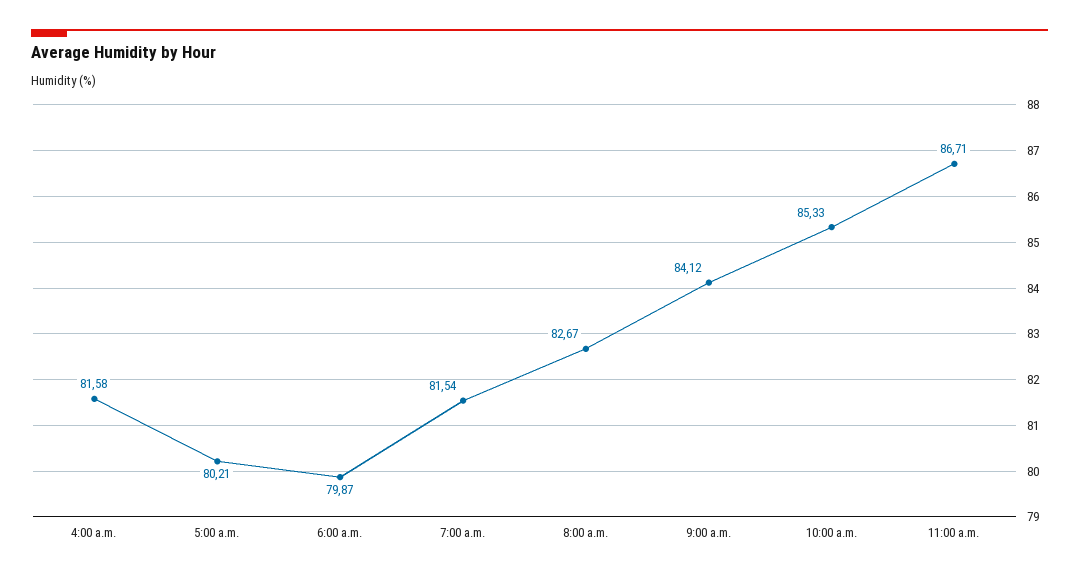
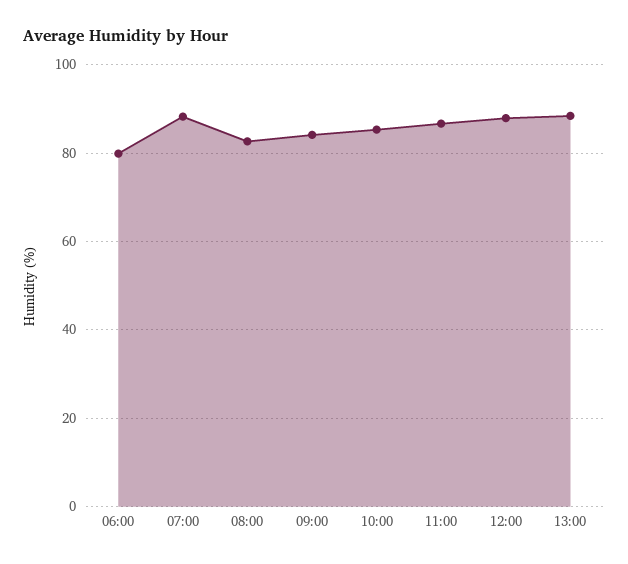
4:00 a.m.: 81.58 -> none
5:00 a.m.: 80.21 -> none
7:00 a.m.: 81.54 -> 88
12:00: none -> 88
13:00: none -> 88

